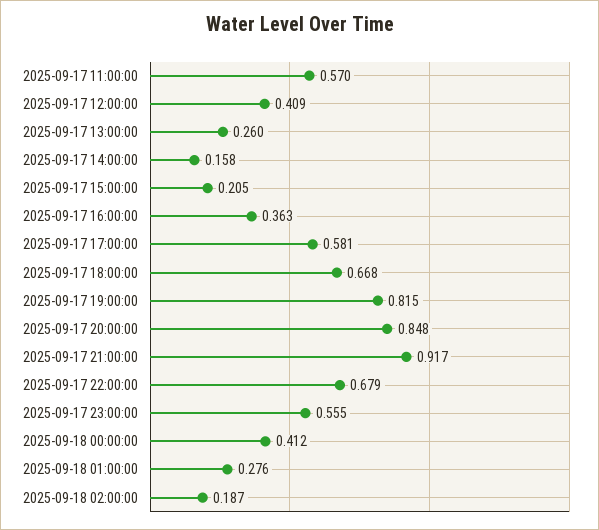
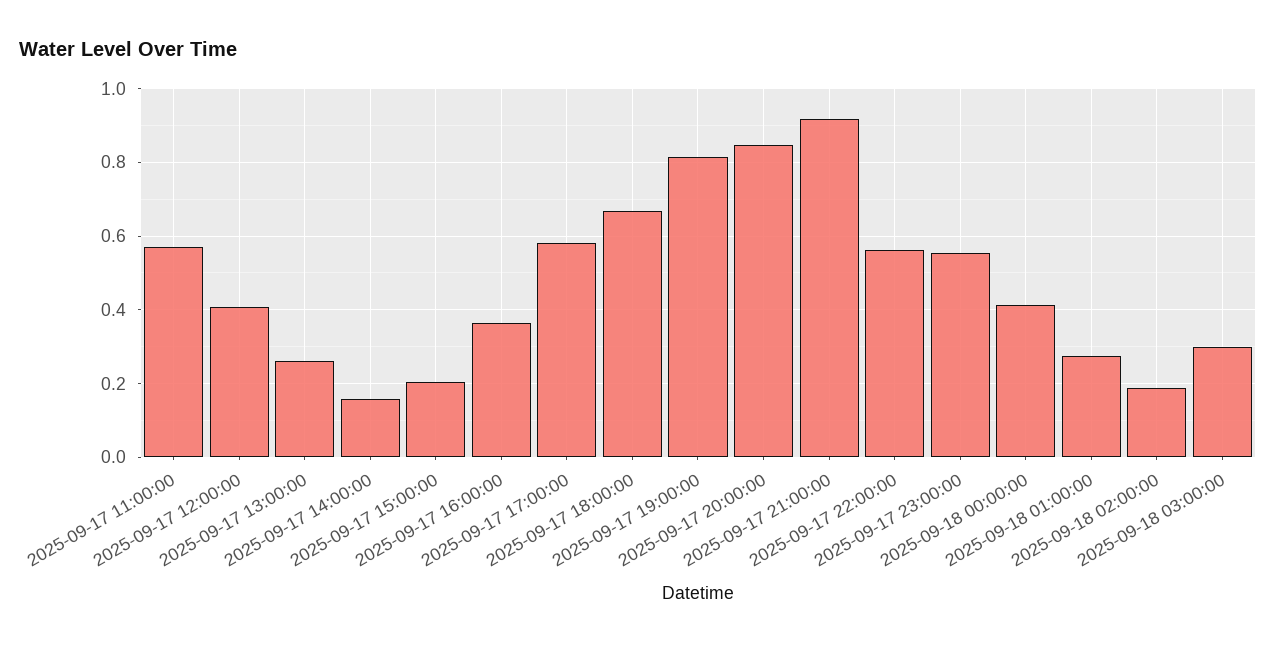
2025-09-17 22:00:00: 0.679 -> 0.56
2025-09-18 03:00:00: none -> 0.3

